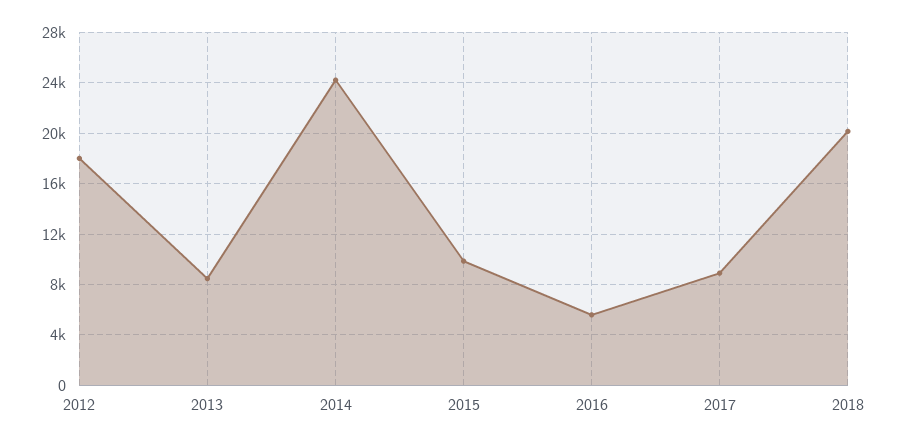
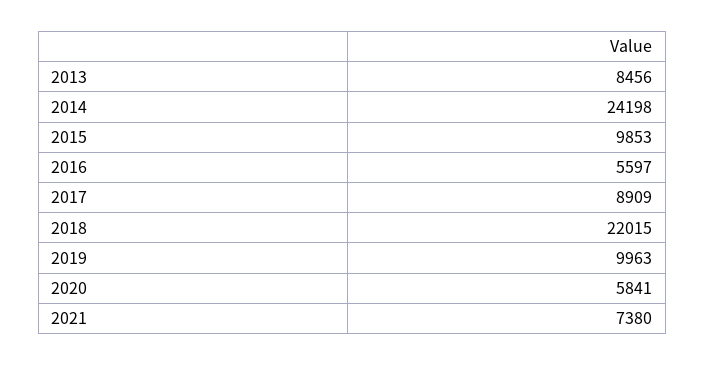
2012: 18000 -> none
2018: 20000 -> 22015
2019: none -> 9963
2020: none -> 5841
2021: none -> 7380

